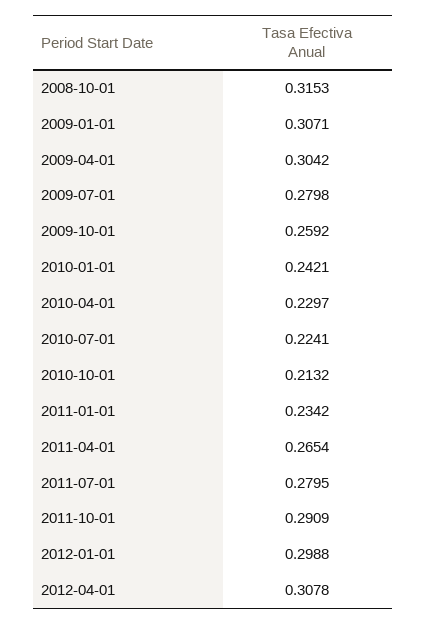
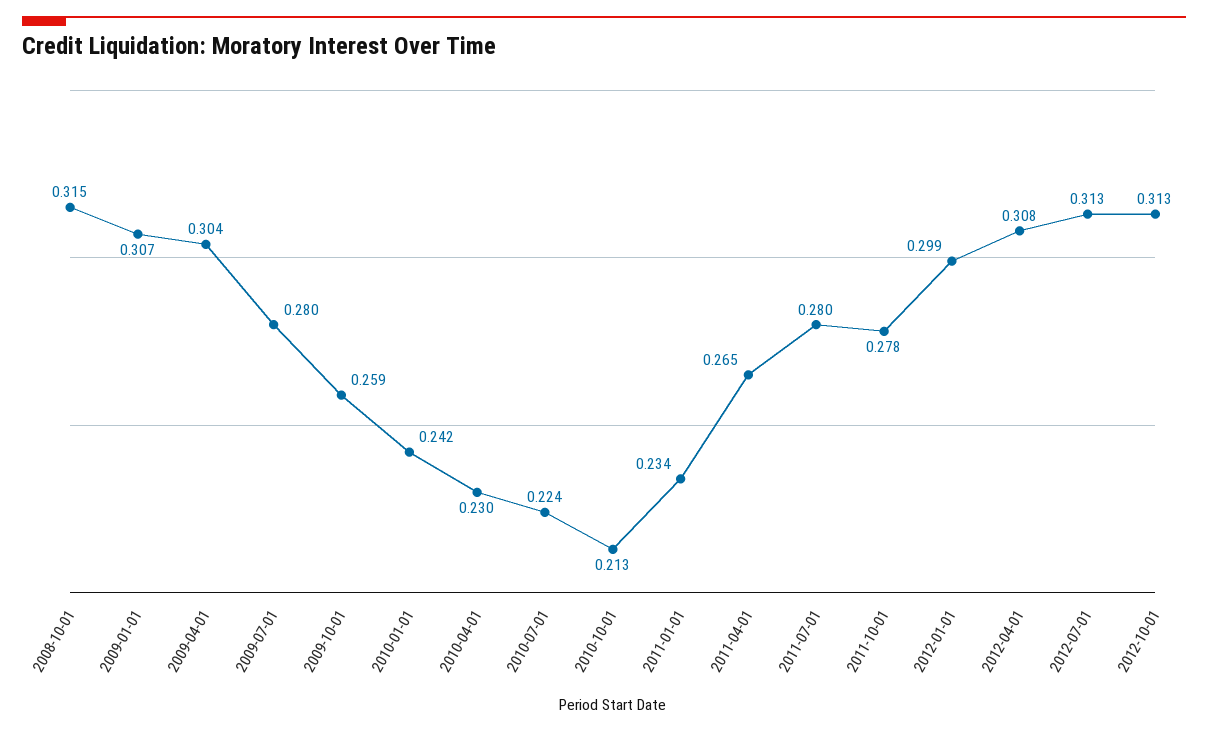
2011-10-01: 0.2909 -> 0.278
2012-07-01: none -> 0.313
2012-10-01: none -> 0.313

